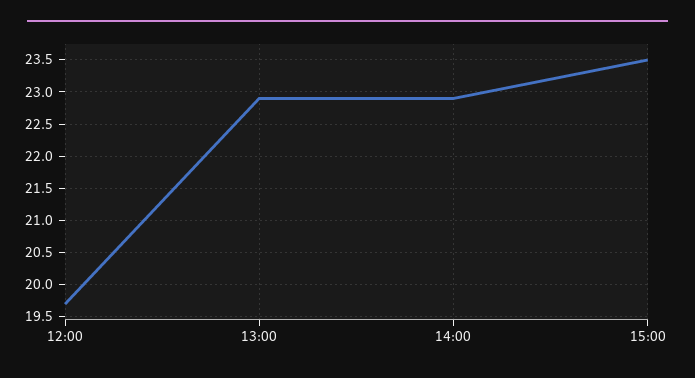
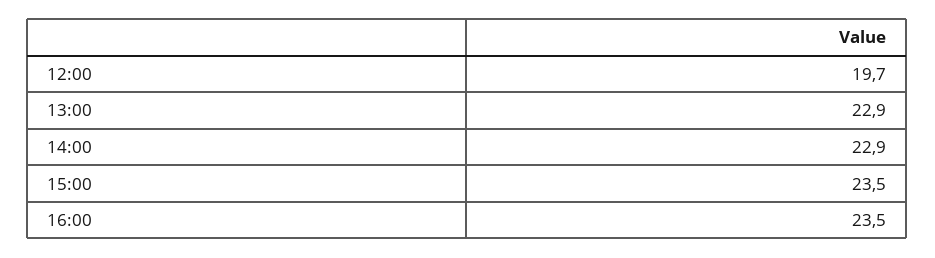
16:00: none -> 23.5

